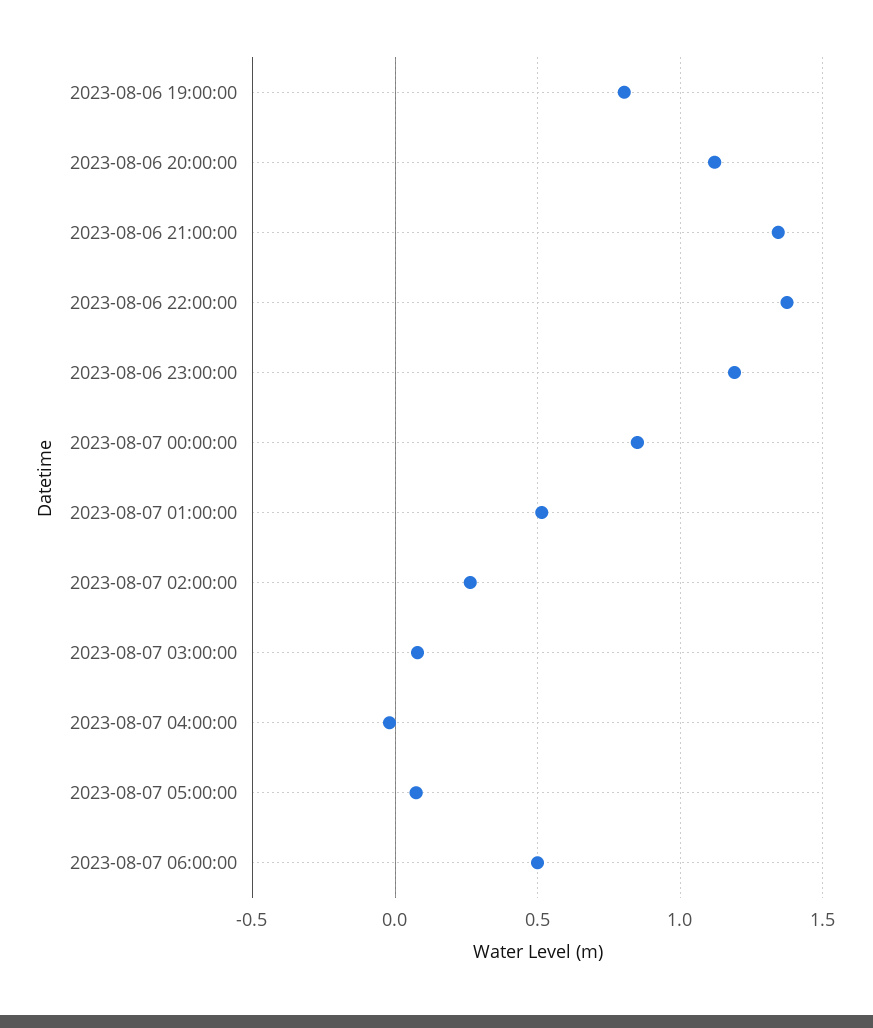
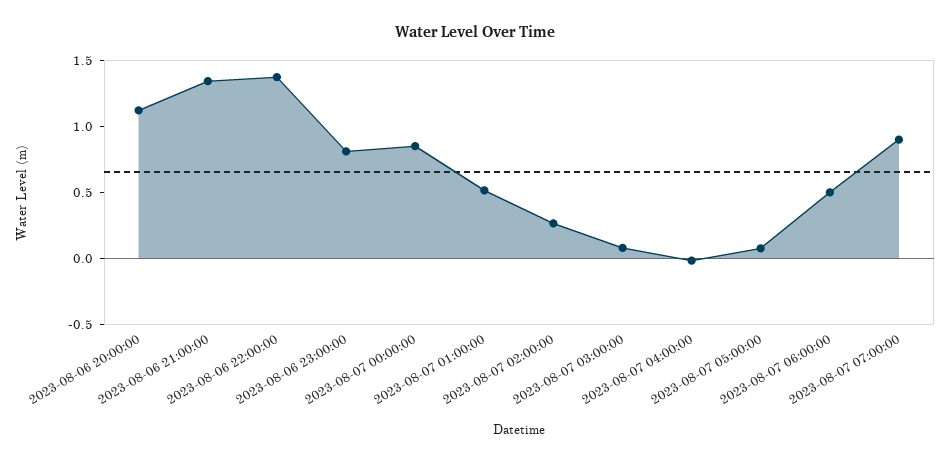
2023-08-06 19:00:00: 0.8 -> none
2023-08-06 23:00:00: 1.2 -> 0.8
2023-08-07 07:00:00: none -> 0.9

